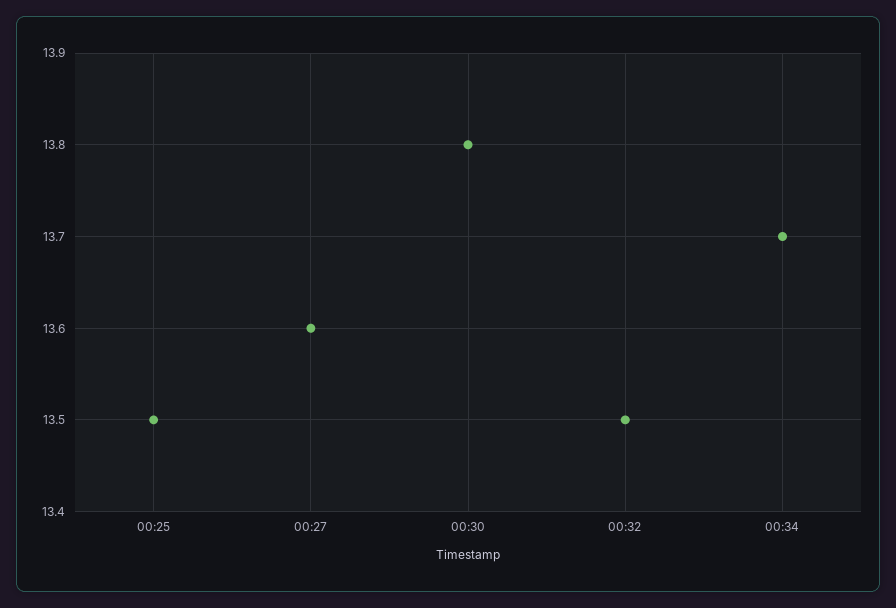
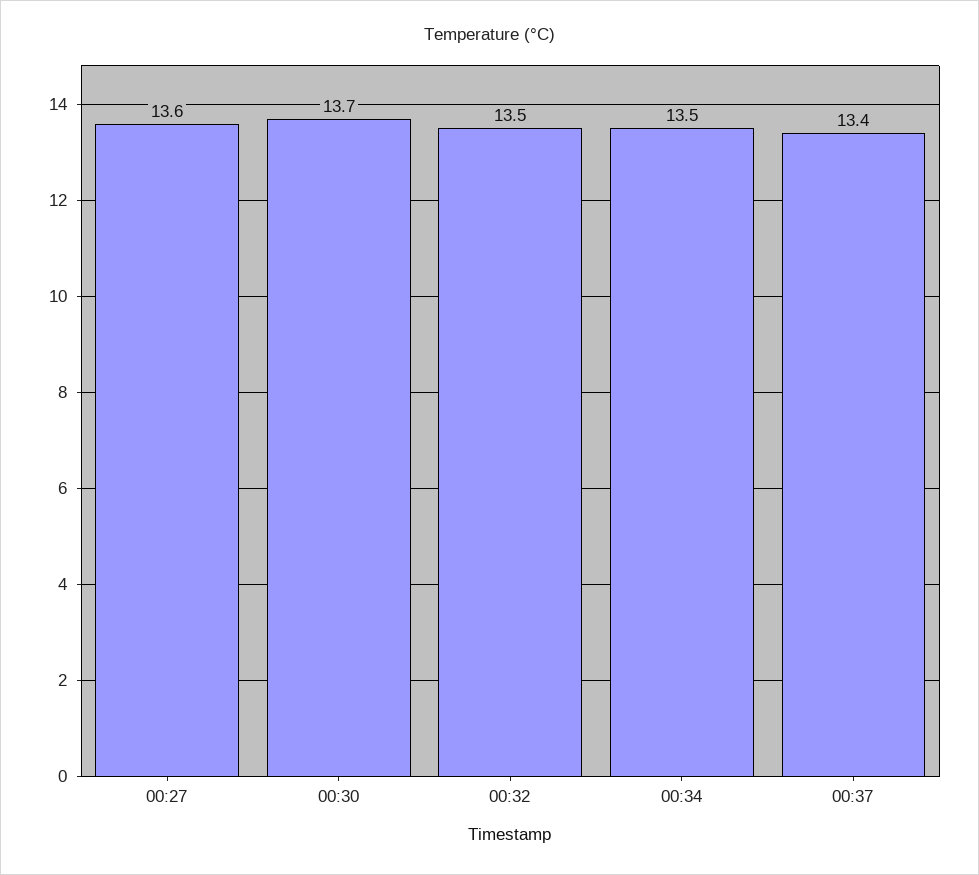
00:25: 13.5 -> none
00:30: 13.8 -> 13.7
00:34: 13.7 -> 13.5
00:37: none -> 13.4

